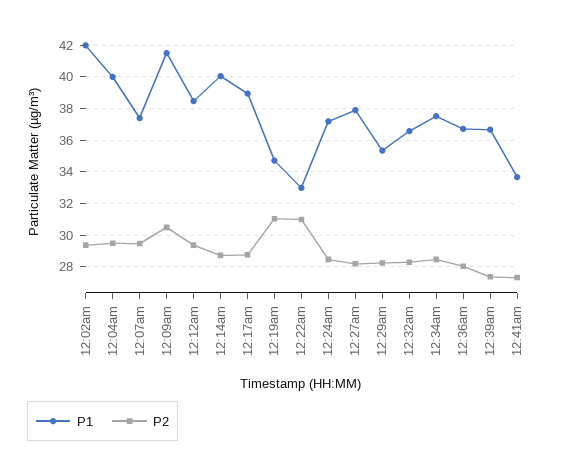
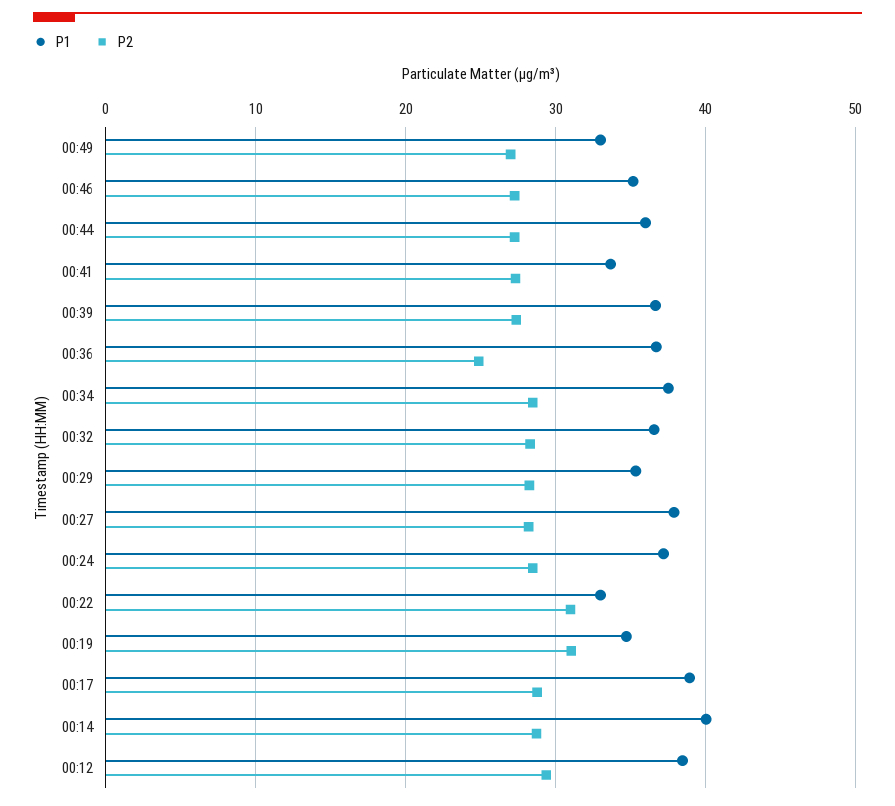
P1, 12:02am: 42 -> none
P2, 12:02am: 29.5 -> none
P1, 12:04am: 40 -> none
P2, 12:04am: 29.5 -> none
P1, 12:07am: 37.5 -> none
P2, 12:07am: 29.5 -> none
P1, 12:09am: 41.5 -> none
P2, 12:09am: 30.5 -> none
P2, 12:36am: 28 -> 25
P1, 00:49: none -> 33
P2, 00:49: none -> 27
P1, 00:46: none -> 35
P2, 00:46: none -> 27
P1, 00:44: none -> 36
P2, 00:44: none -> 27

